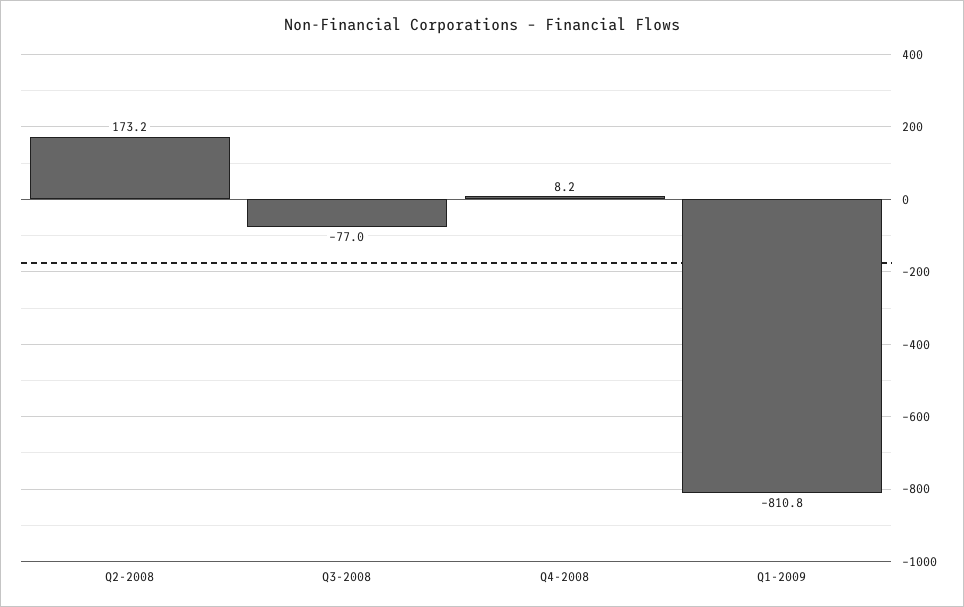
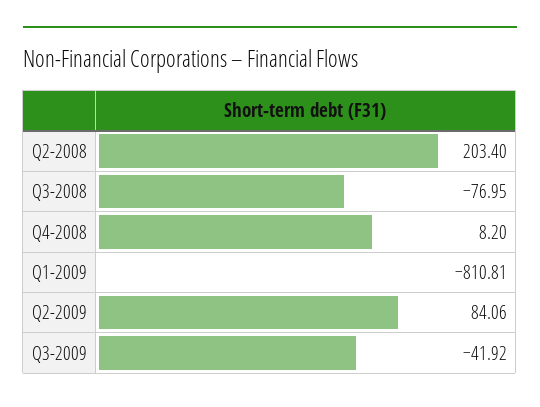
Q2-2008: 173.2 -> 203.4
Q2-2009: none -> 84.06
Q3-2009: none -> -41.92

